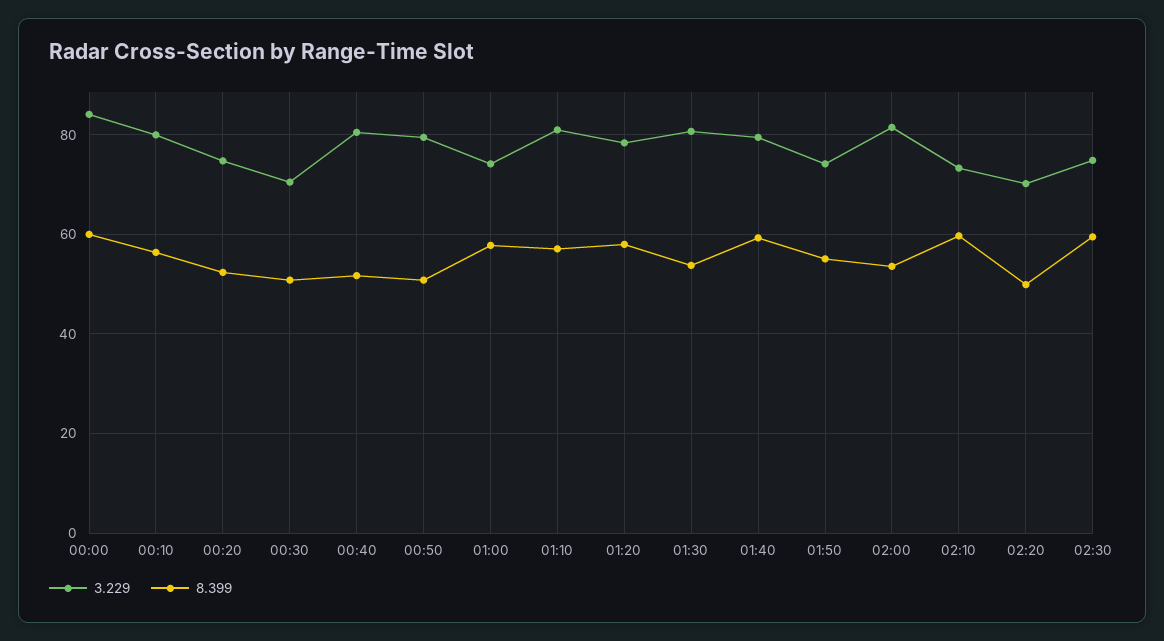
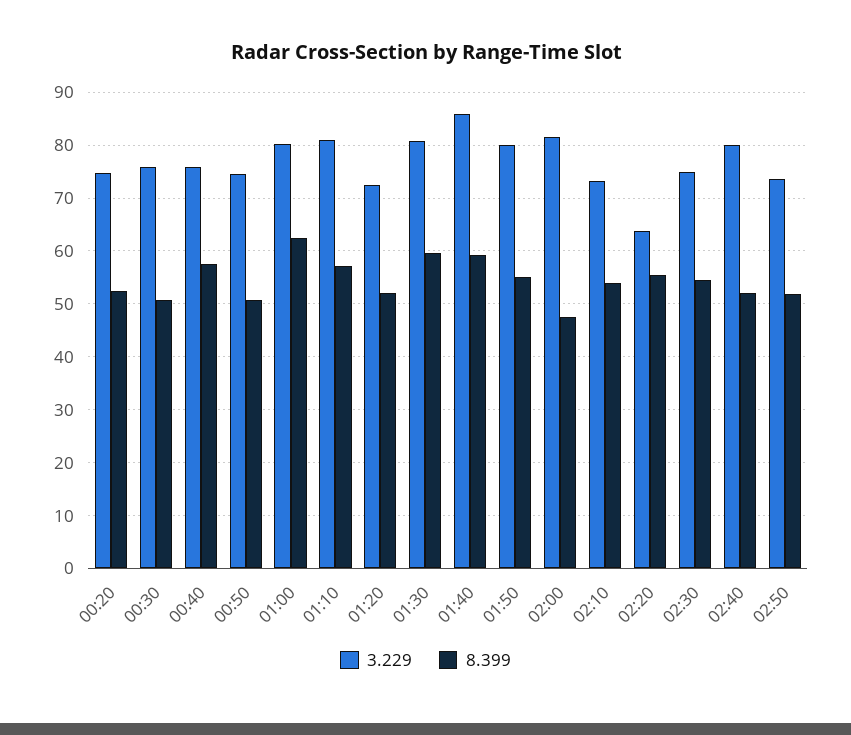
3.229, 00:00: 84 -> none
8.399, 00:00: 60 -> none
3.229, 00:10: 80 -> none
8.399, 00:10: 56 -> none
3.229, 00:30: 70 -> 76
3.229, 00:40: 80 -> 76
8.399, 00:40: 52 -> 58
3.229, 00:50: 80 -> 74
3.229, 01:00: 74 -> 80
8.399, 01:00: 58 -> 62
3.229, 01:20: 78 -> 72
8.399, 01:20: 58 -> 52
8.399, 01:30: 54 -> 60
3.229, 01:40: 80 -> 86
3.229, 01:50: 74 -> 80
8.399, 02:00: 54 -> 48
8.399, 02:10: 60 -> 54
3.229, 02:20: 70 -> 64
8.399, 02:20: 50 -> 56
8.399, 02:30: 60 -> 54
3.229, 02:40: none -> 80
8.399, 02:40: none -> 52
3.229, 02:50: none -> 74
8.399, 02:50: none -> 52

